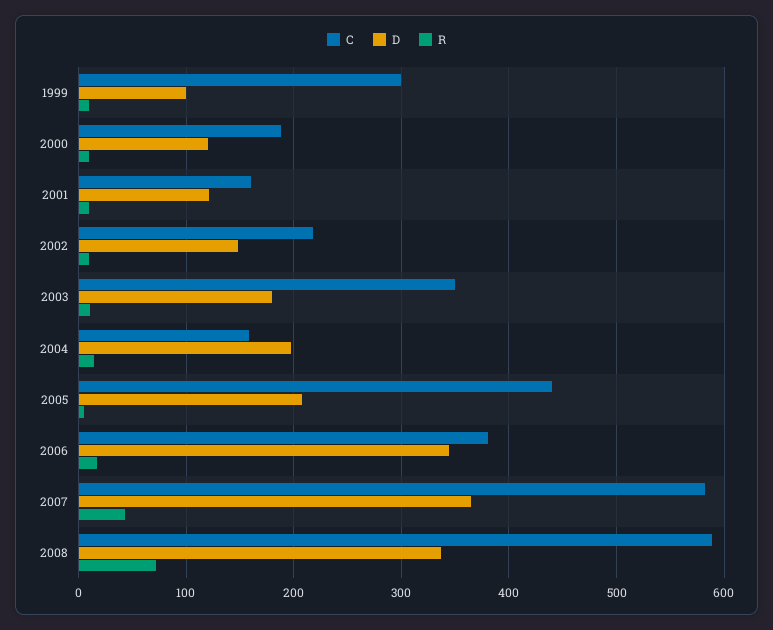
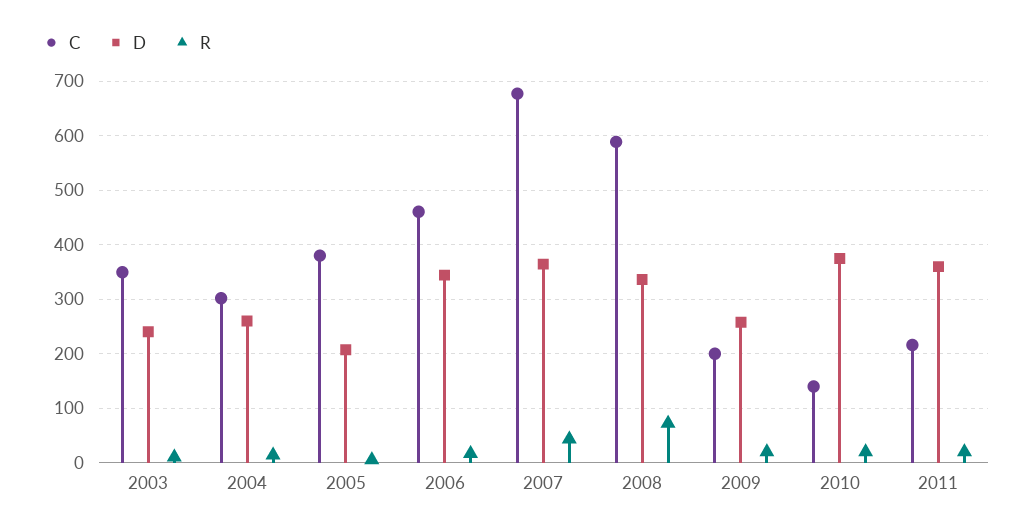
C, 1999: 300 -> none
D, 1999: 100 -> none
R, 1999: 10 -> none
C, 2000: 190 -> none
D, 2000: 120 -> none
R, 2000: 10 -> none
C, 2001: 160 -> none
D, 2001: 120 -> none
R, 2001: 10 -> none
C, 2002: 220 -> none
D, 2002: 150 -> none
R, 2002: 10 -> none
D, 2003: 180 -> 240
C, 2004: 160 -> 300
D, 2004: 200 -> 260
C, 2005: 440 -> 380
C, 2006: 380 -> 460
C, 2007: 580 -> 680
C, 2009: none -> 200
D, 2009: none -> 260
R, 2009: none -> 20
C, 2010: none -> 140
D, 2010: none -> 380
R, 2010: none -> 20
C, 2011: none -> 220
D, 2011: none -> 360
R, 2011: none -> 20

